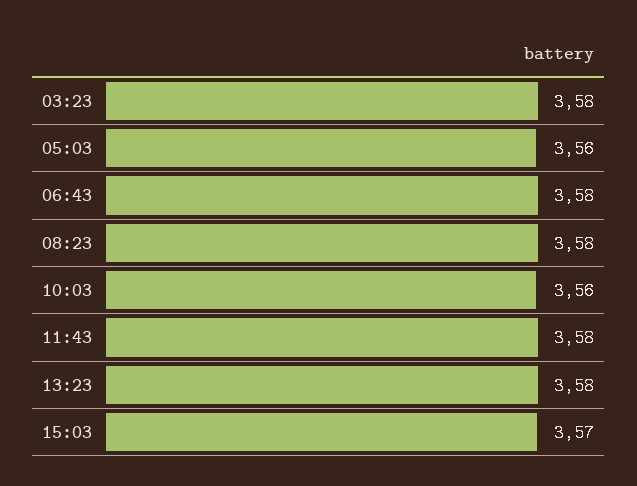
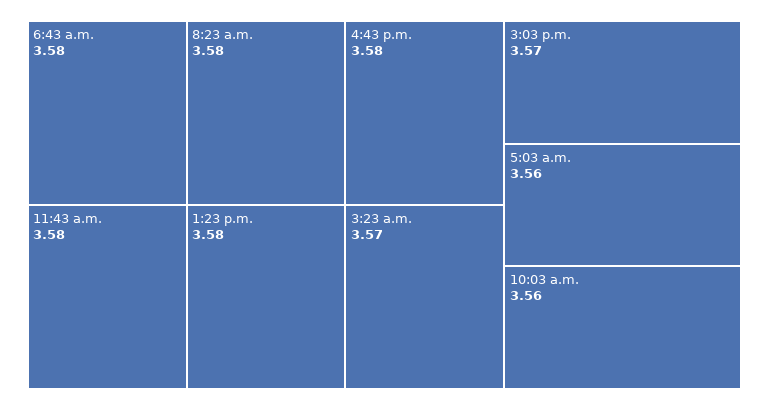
03:23: 3.58 -> 3.57
4:43 p.m.: none -> 3.58

